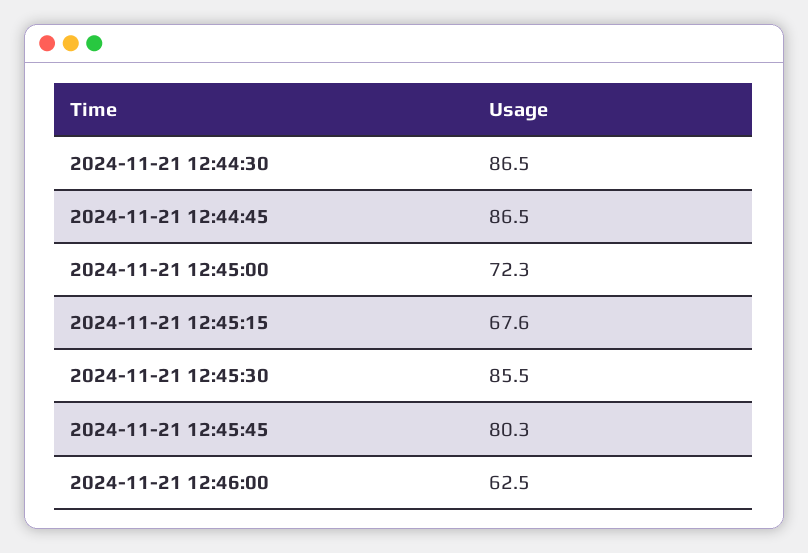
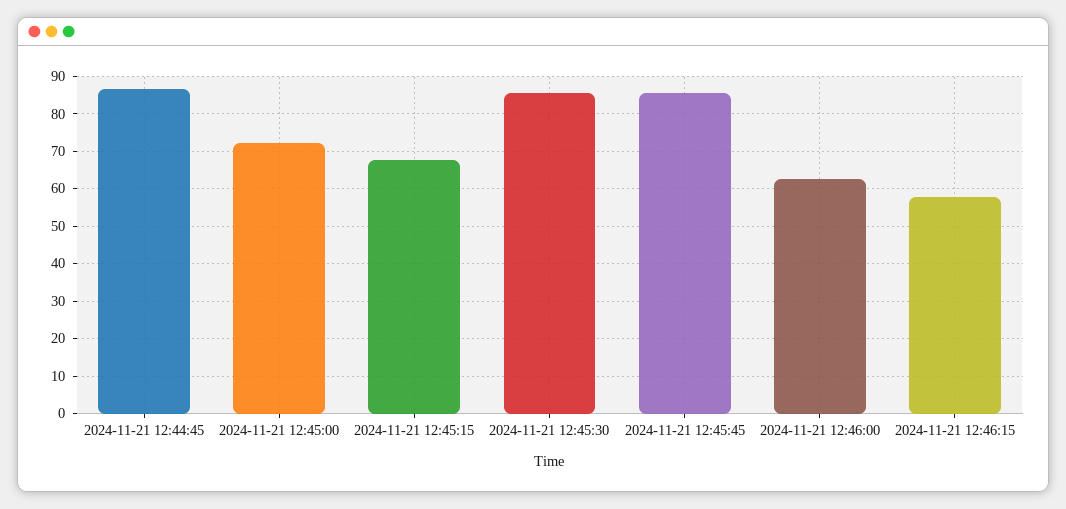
2024-11-21 12:44:30: 86.5 -> none
2024-11-21 12:45:45: 80.3 -> 86
2024-11-21 12:46:15: none -> 58

